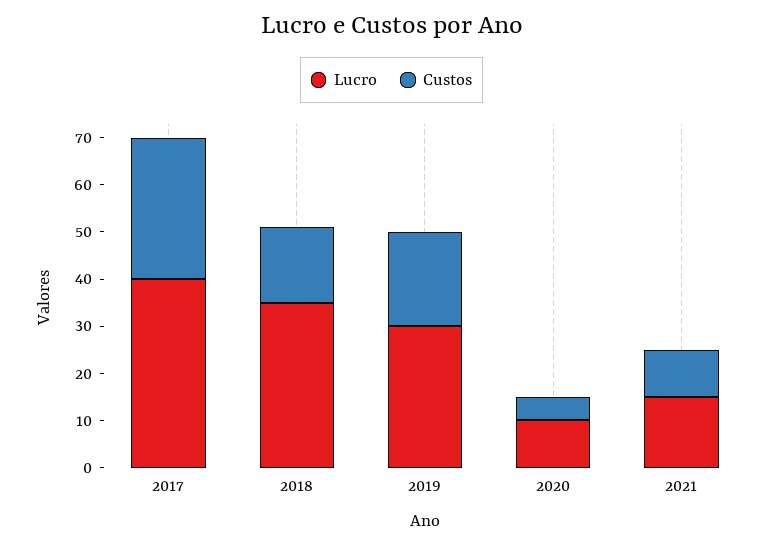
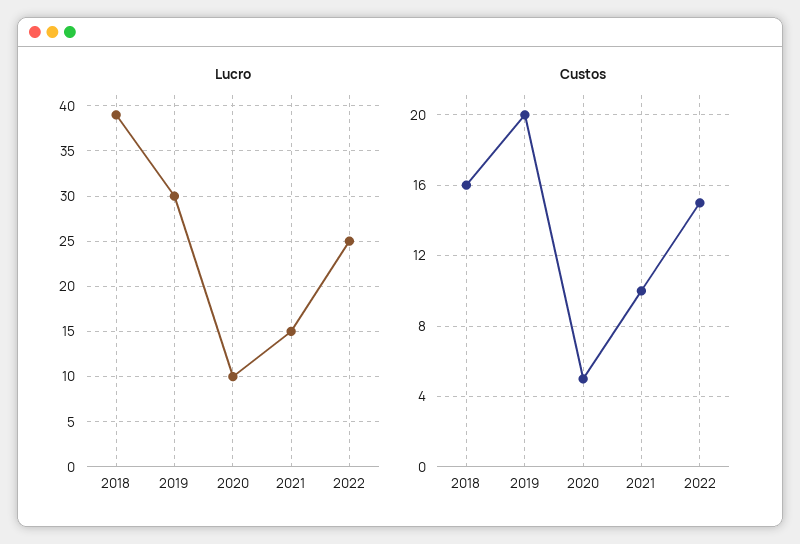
Lucro, 2017: 40 -> none
Custos, 2017: 30 -> none
Lucro, 2018: 35 -> 39
Lucro, 2022: none -> 25
Custos, 2022: none -> 15

